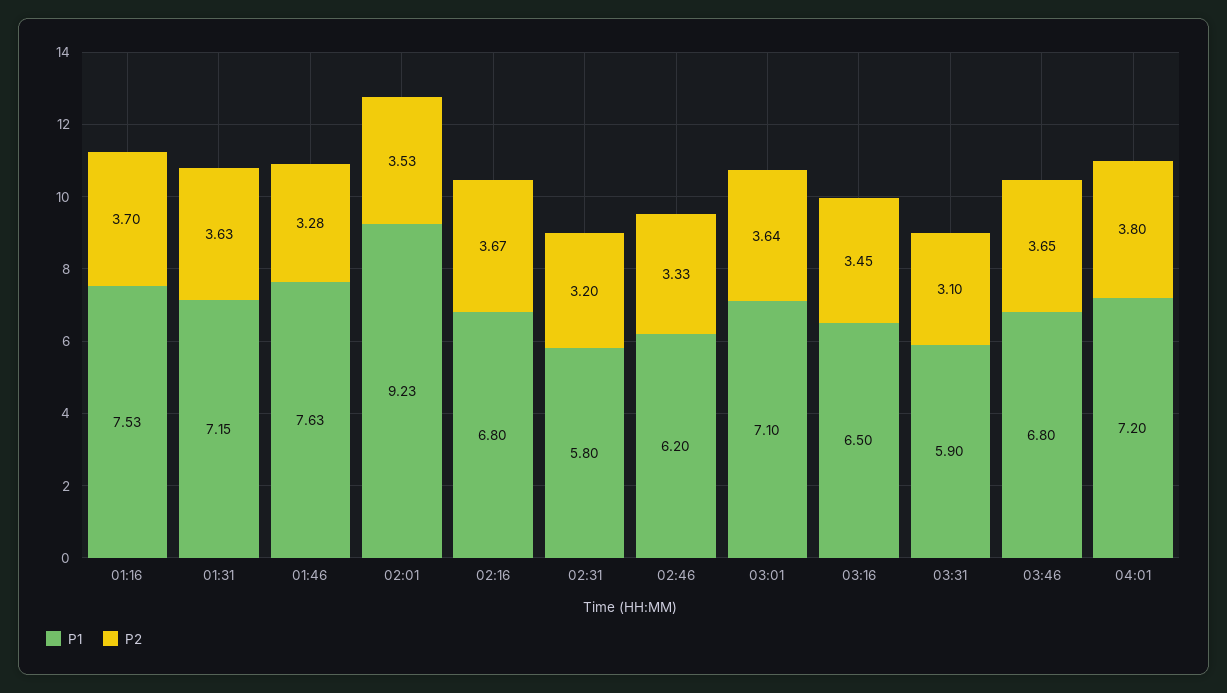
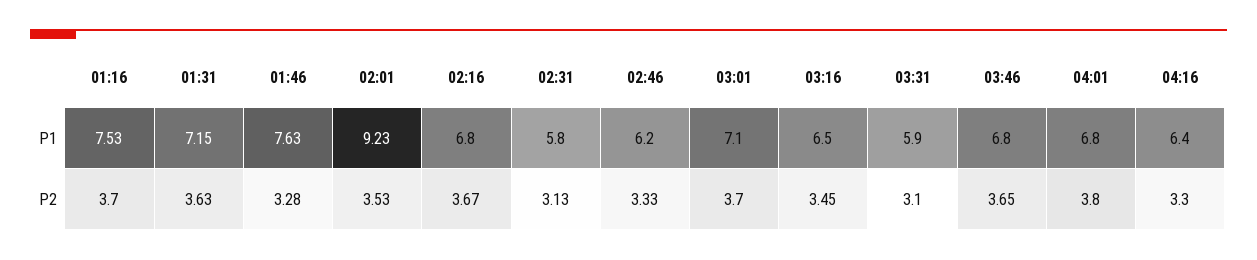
P2, 02:31: 3.2 -> 3.13
P2, 03:01: 3.64 -> 3.7
P1, 04:01: 7.2 -> 6.8
P1, 04:16: none -> 6.4
P2, 04:16: none -> 3.3

